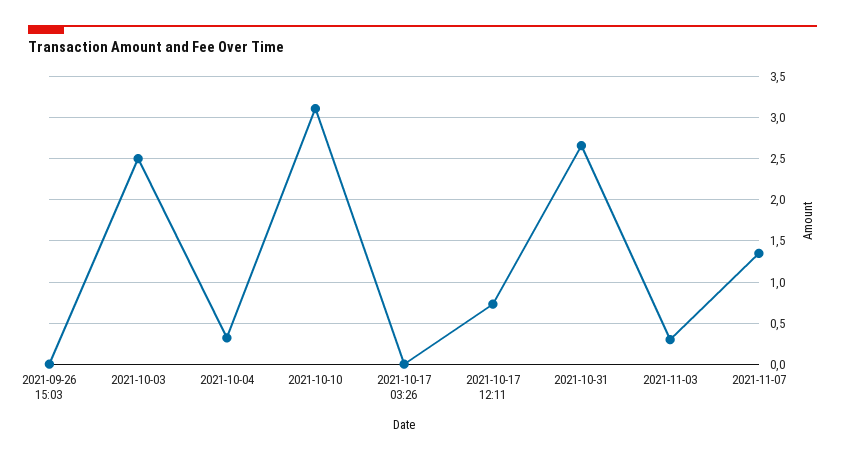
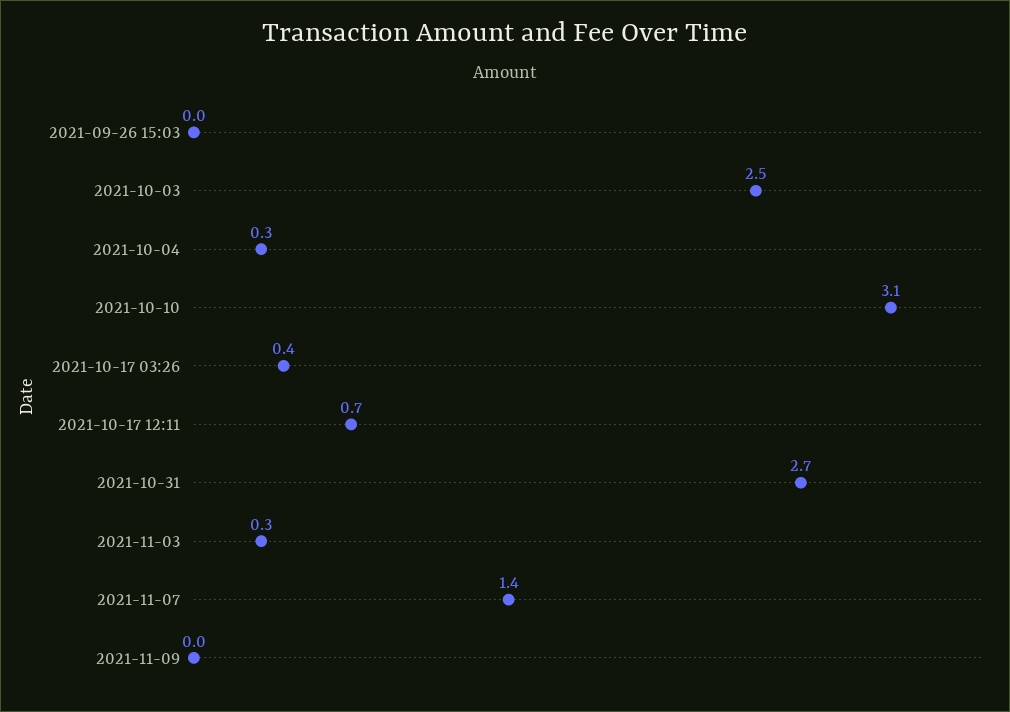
2021-10-17 03:26: 0 -> 0.4
2021-11-09: none -> 0

